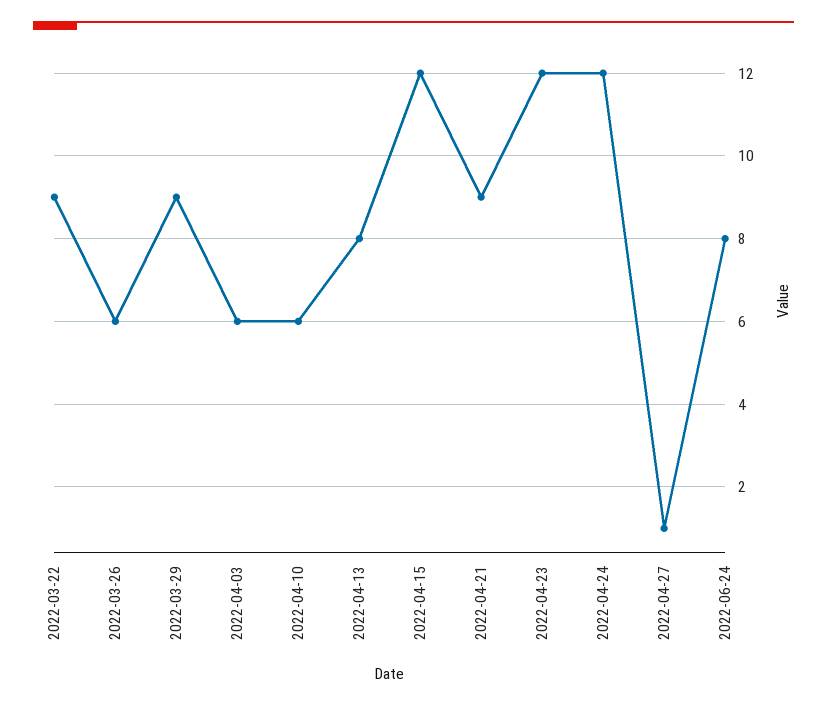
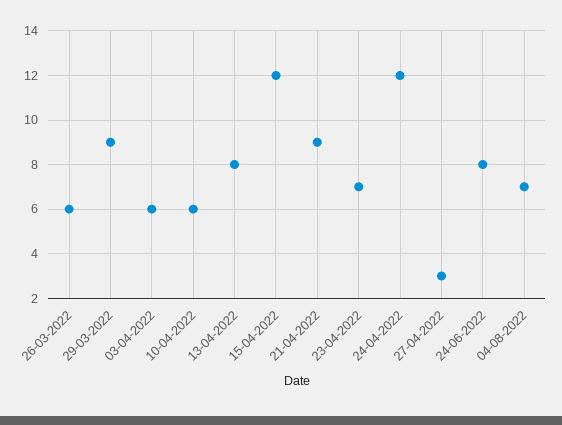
2022-03-22: 9 -> none
2022-04-23: 12 -> 7
2022-04-27: 1 -> 3
04-08-2022: none -> 7

